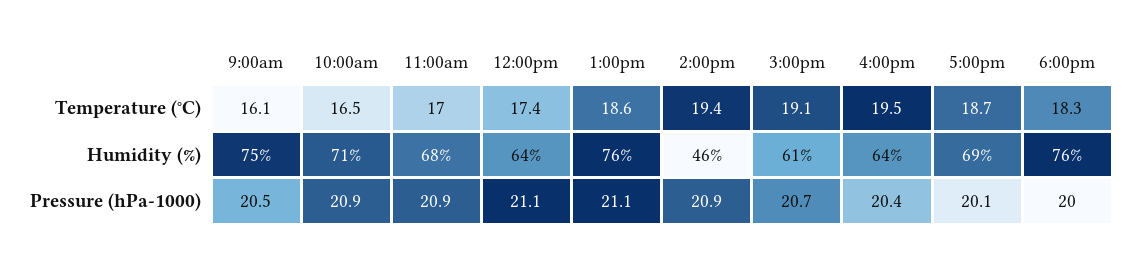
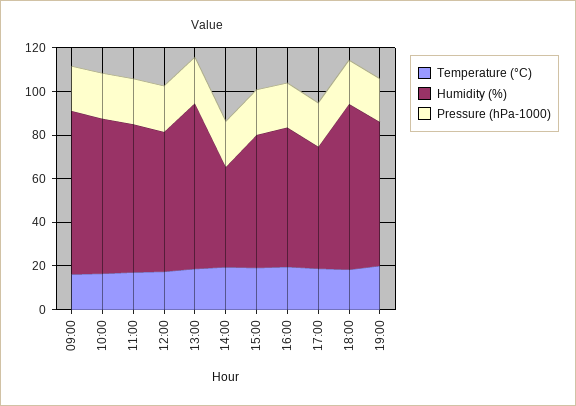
Humidity (%), 5:00pm: 69 -> 55
Temperature (°C), 19:00: none -> 20
Humidity (%), 19:00: none -> 65
Pressure (hPa-1000), 19:00: none -> 20

